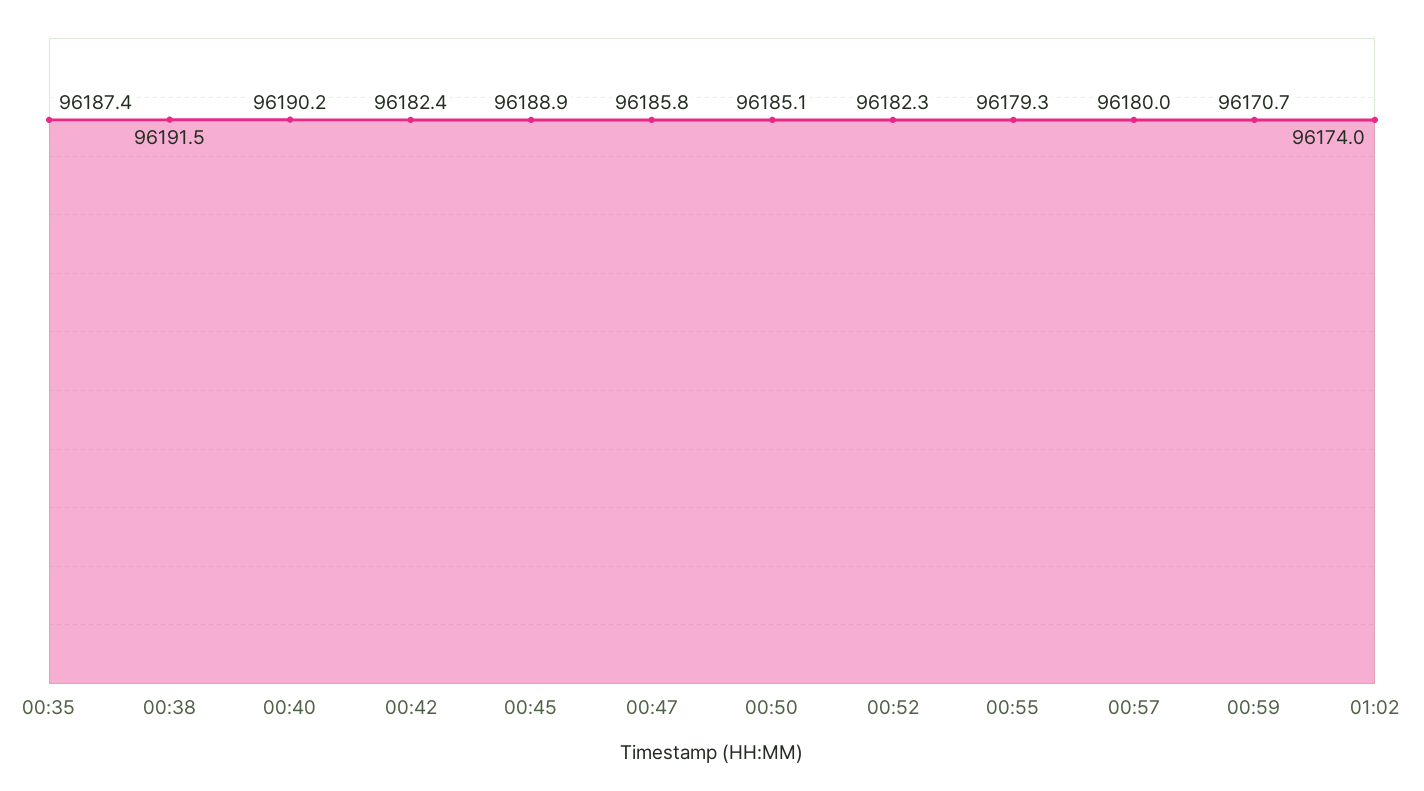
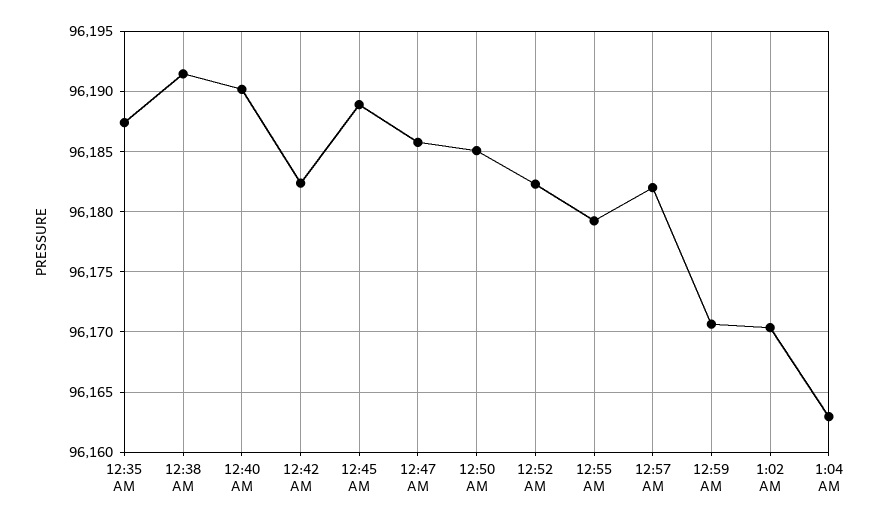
00:57: 96180 -> 96182
01:02: 96174 -> 96170.5
1:04 AM: none -> 96163

